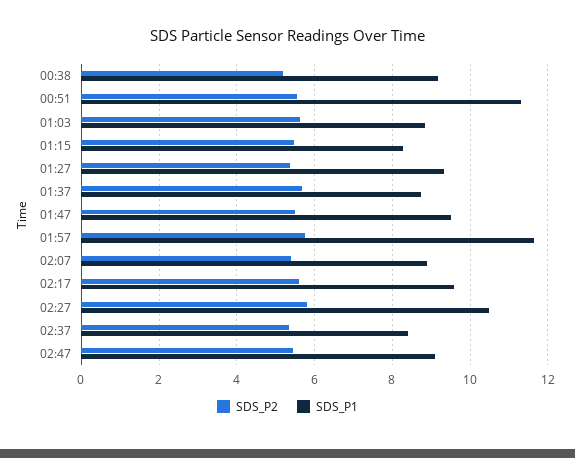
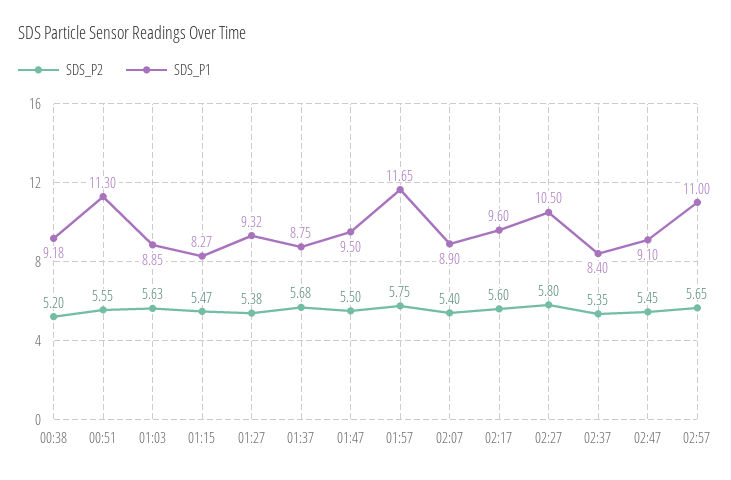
SDS_P2, 02:57: none -> 5.65
SDS_P1, 02:57: none -> 11

